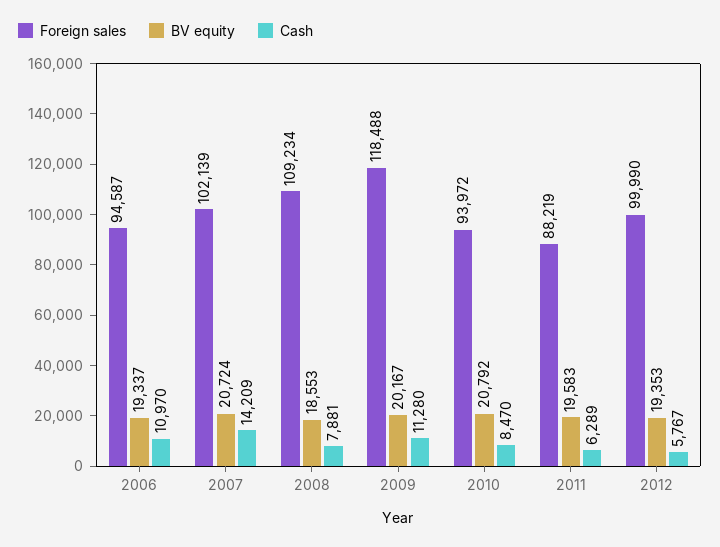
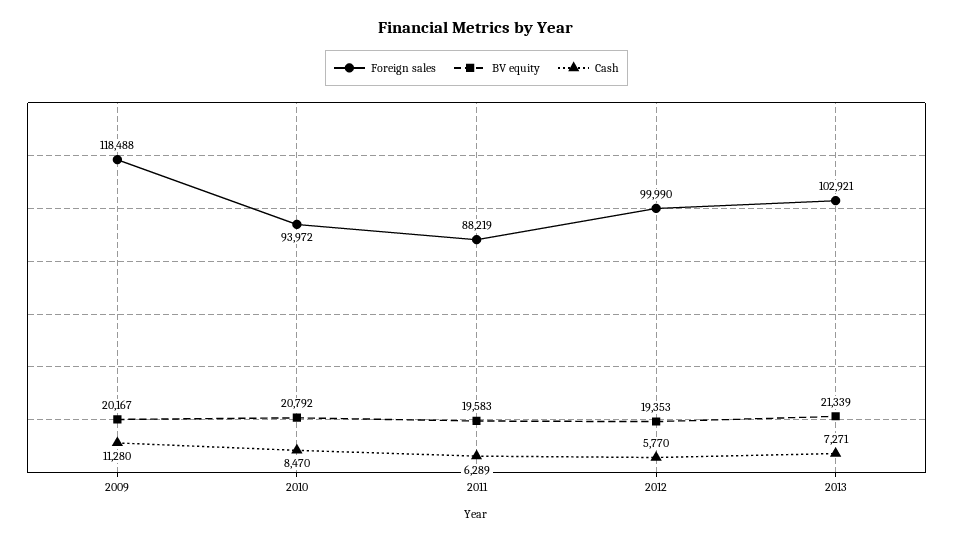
Foreign sales, 2006: 94587 -> none
BV equity, 2006: 19337 -> none
Cash, 2006: 10970 -> none
Foreign sales, 2007: 102139 -> none
BV equity, 2007: 20724 -> none
Cash, 2007: 14209 -> none
Foreign sales, 2008: 109234 -> none
BV equity, 2008: 18553 -> none
Cash, 2008: 7881 -> none
Cash, 2012: 5767 -> 5770
Foreign sales, 2013: none -> 102921
BV equity, 2013: none -> 21339
Cash, 2013: none -> 7271

